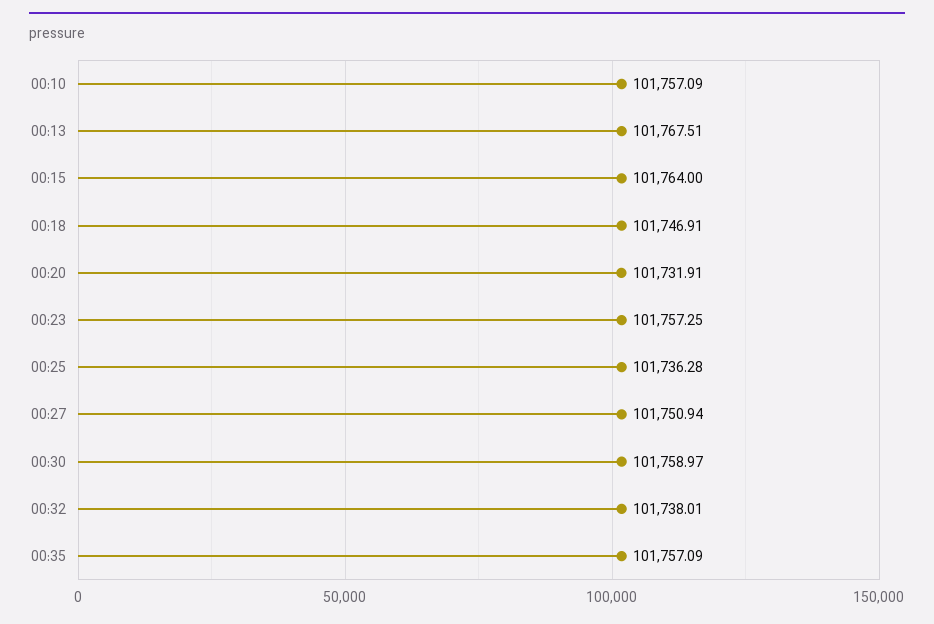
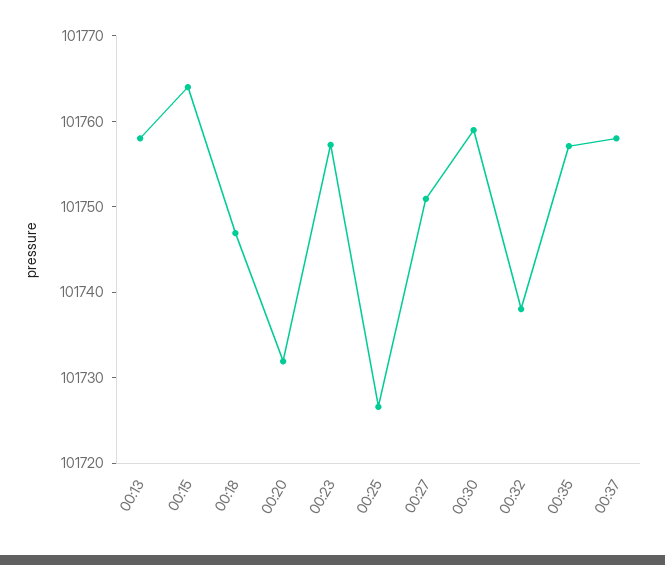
00:10: 101757.09 -> none
00:13: 101767.51 -> 101758
00:25: 101736.28 -> 101726
00:37: none -> 101758

